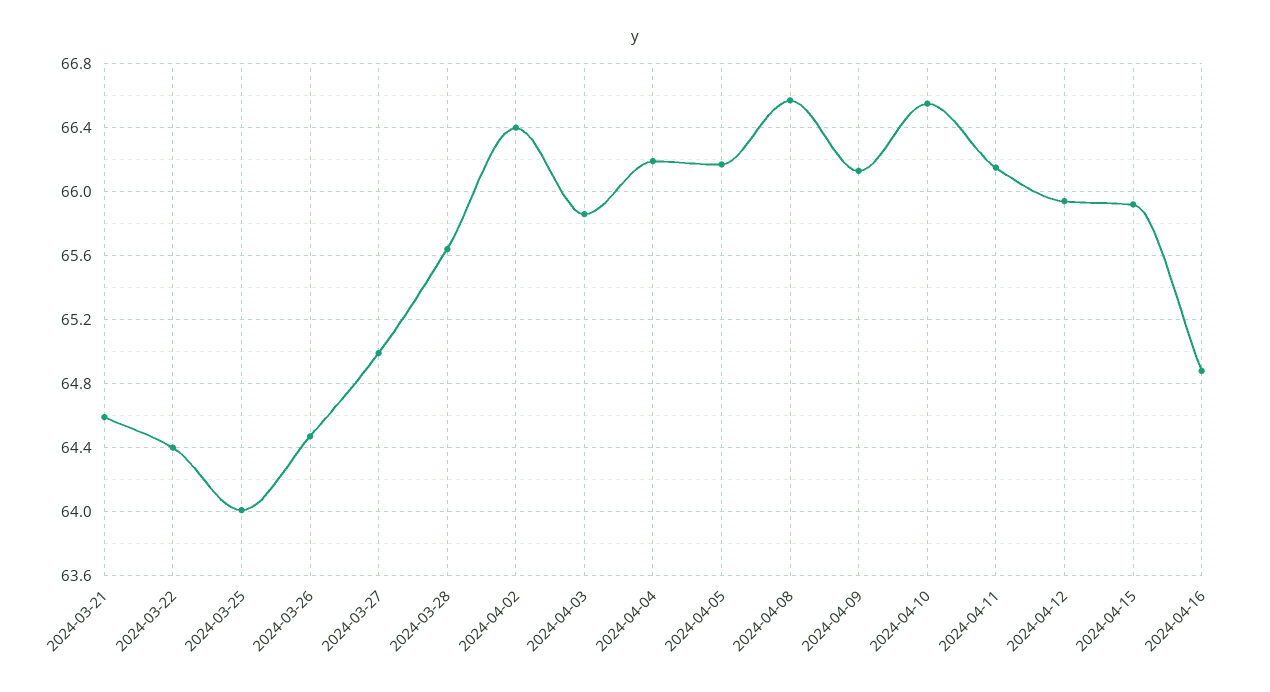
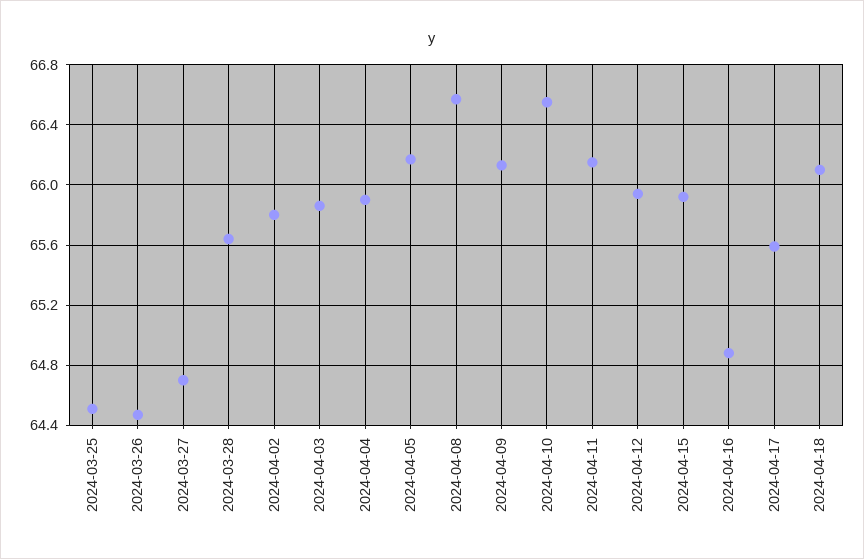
2024-03-21: 64.6 -> none
2024-03-22: 64.4 -> none
2024-03-25: 64 -> 64.5
2024-03-27: 65 -> 64.7
2024-04-02: 66.4 -> 65.8
2024-04-04: 66.2 -> 65.9
2024-04-17: none -> 65.6
2024-04-18: none -> 66.1

